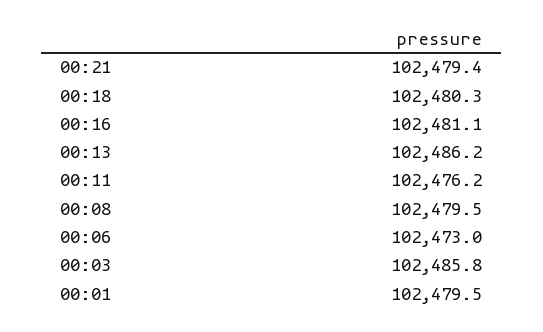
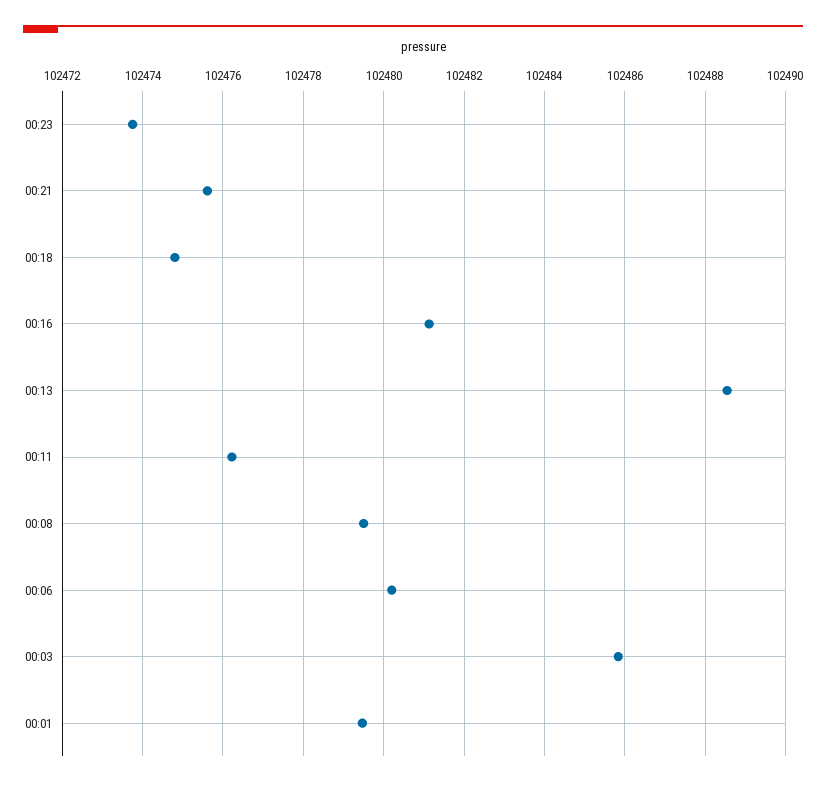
00:21: 102479.4 -> 102475.6
00:18: 102480.3 -> 102474.8
00:13: 102486.2 -> 102488.6
00:06: 102473 -> 102480.2
00:23: none -> 102473.8

